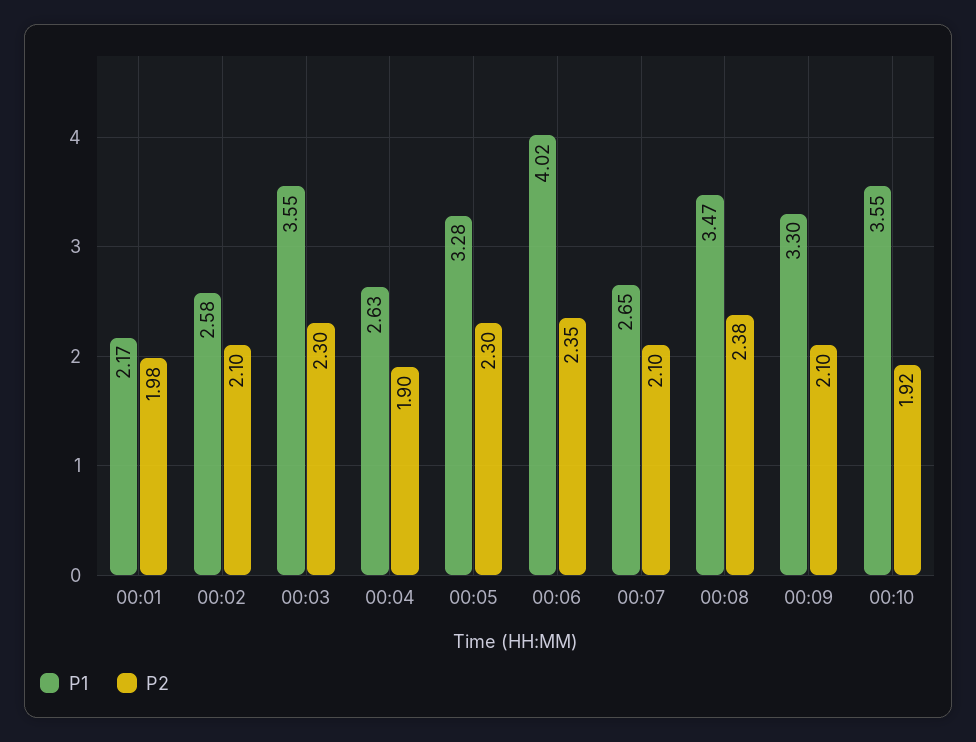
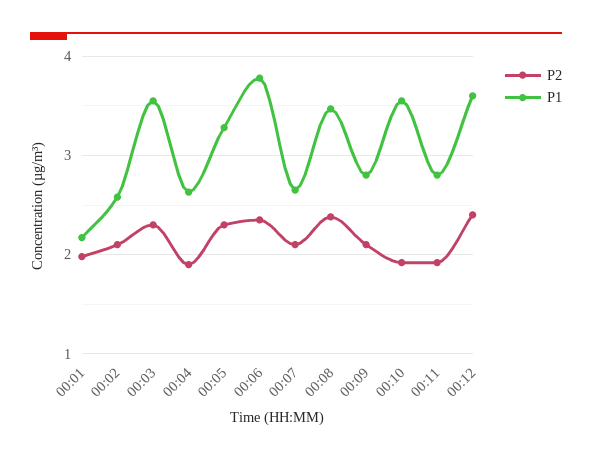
P1, 00:06: 4.02 -> 3.8
P1, 00:09: 3.3 -> 2.8
P2, 00:11: none -> 1.9
P1, 00:11: none -> 2.8
P2, 00:12: none -> 2.4
P1, 00:12: none -> 3.6

